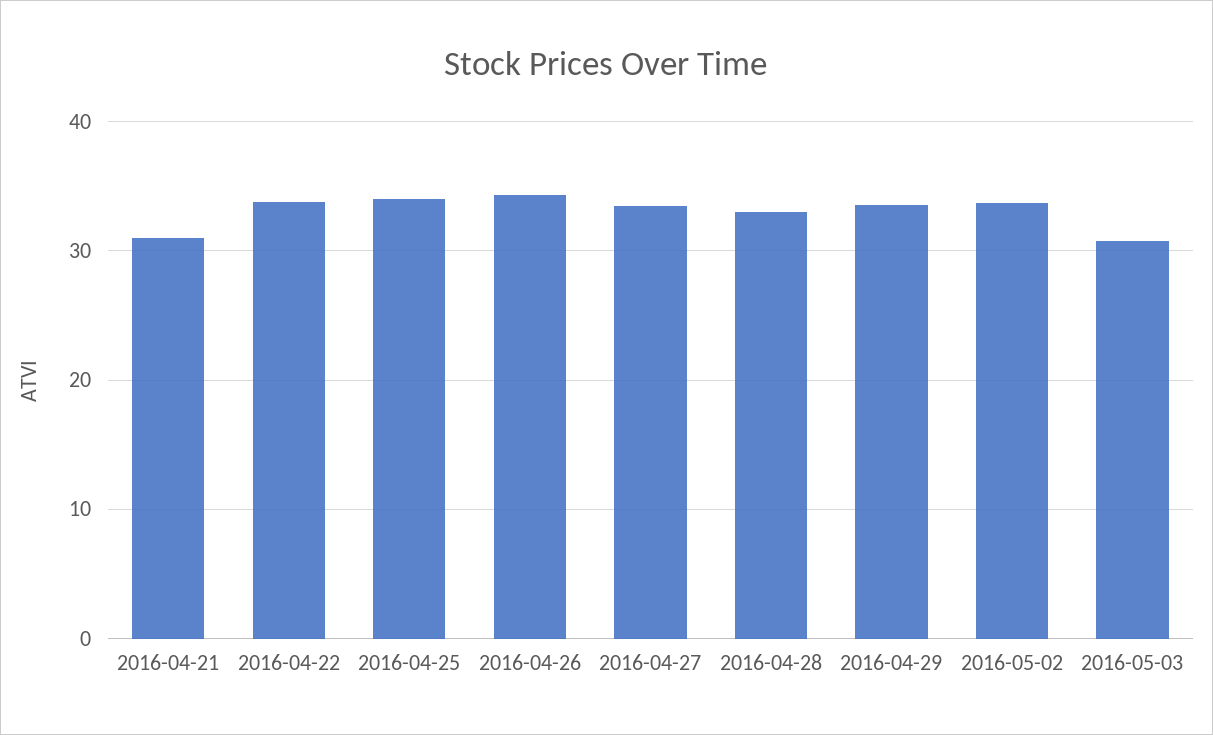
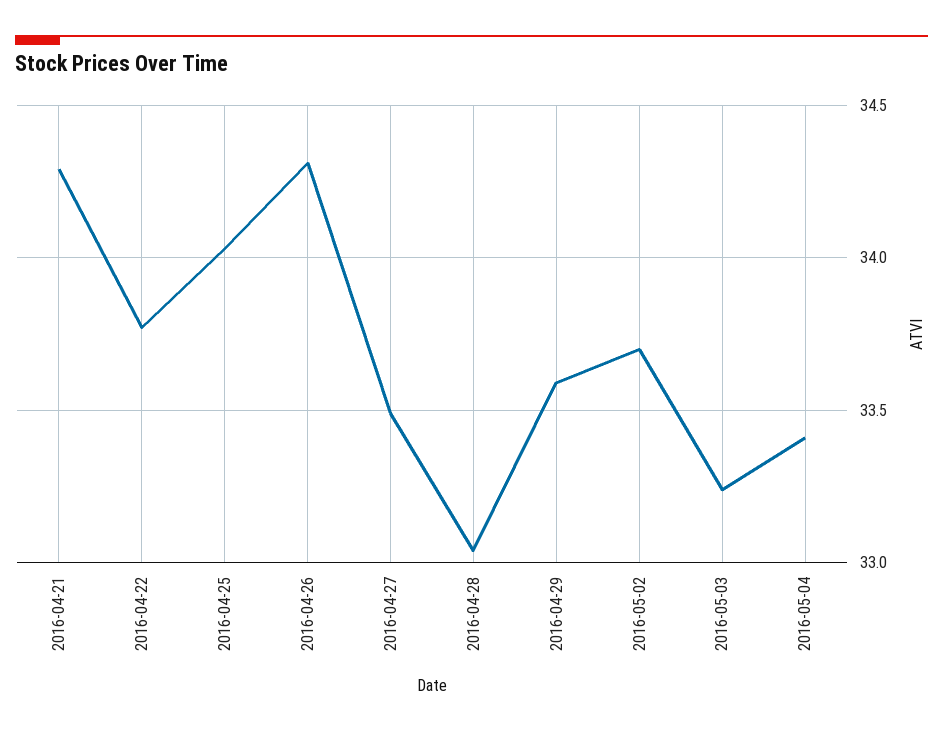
2016-04-21: 31 -> 34.3
2016-05-03: 31 -> 33.25
2016-05-04: none -> 33.4

